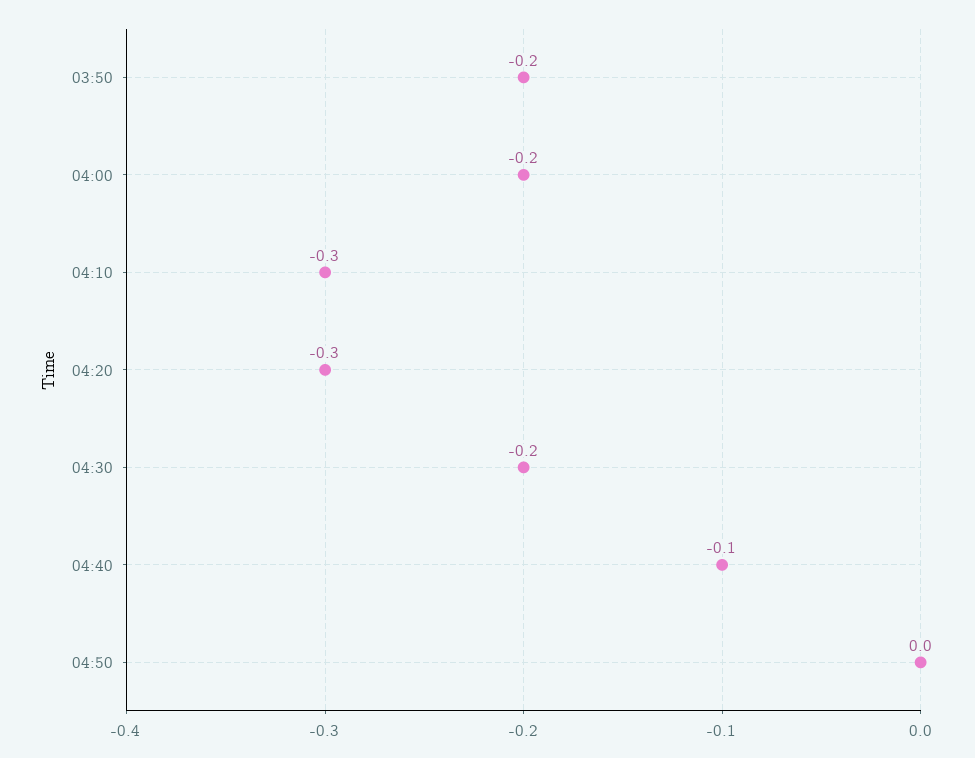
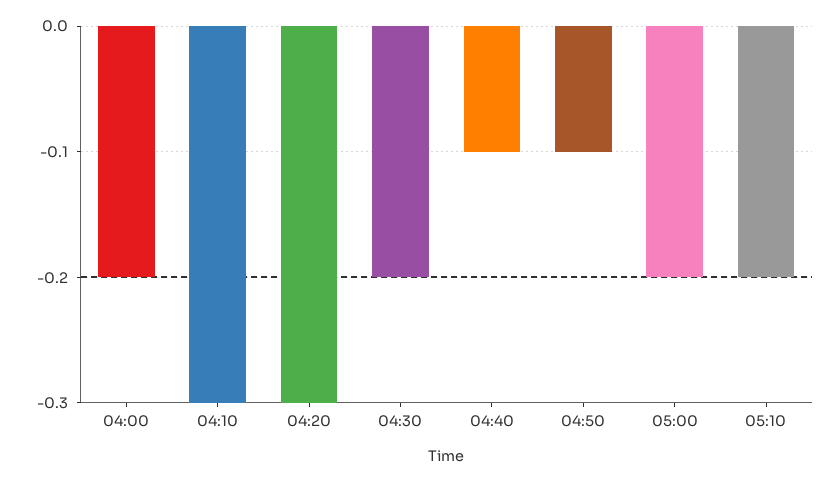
03:50: -0.2 -> none
04:50: 0 -> -0.1
05:00: none -> -0.2
05:10: none -> -0.2

